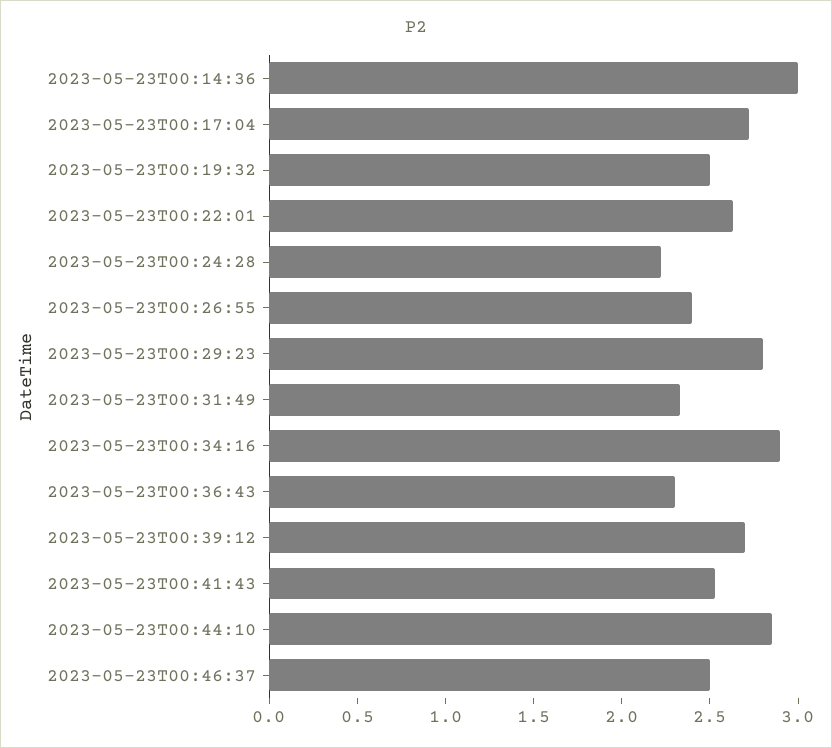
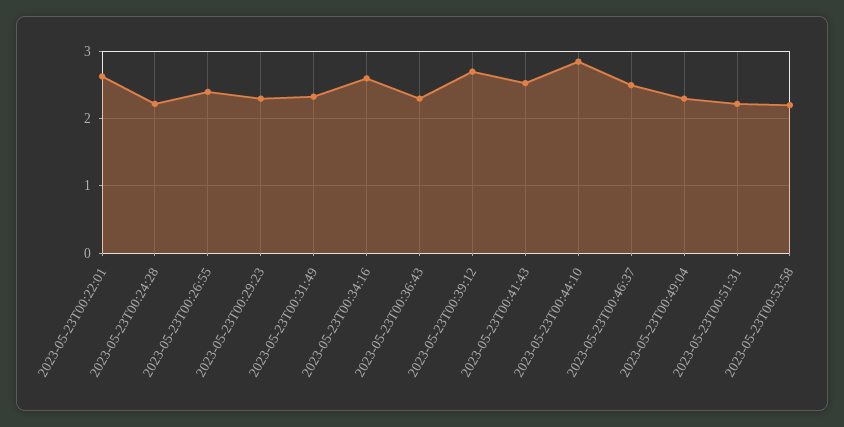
2023-05-23T00:14:36: 3 -> none
2023-05-23T00:17:04: 2.7 -> none
2023-05-23T00:19:32: 2.5 -> none
2023-05-23T00:29:23: 2.8 -> 2.3
2023-05-23T00:34:16: 2.9 -> 2.6
2023-05-23T00:49:04: none -> 2.3
2023-05-23T00:51:31: none -> 2.2
2023-05-23T00:53:58: none -> 2.2

